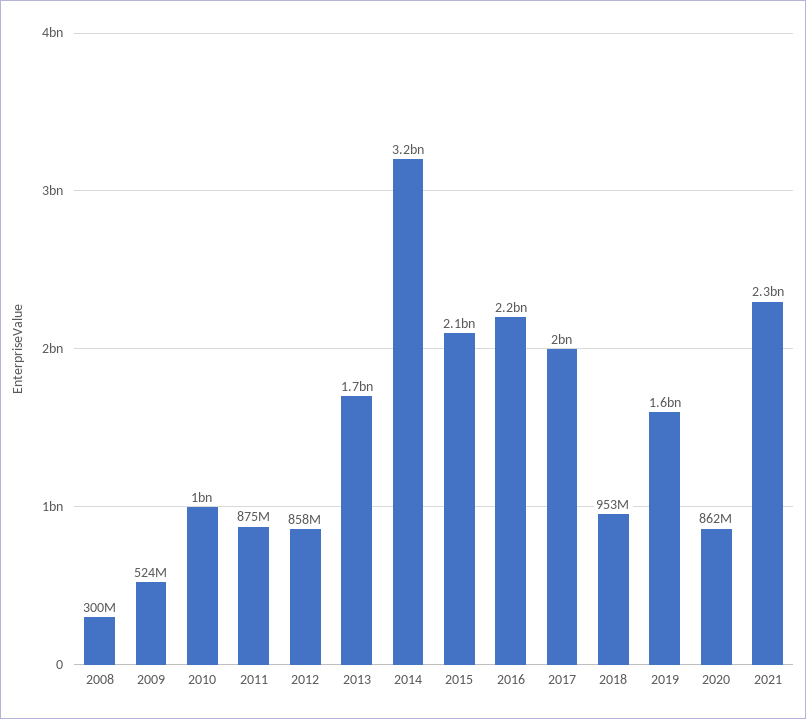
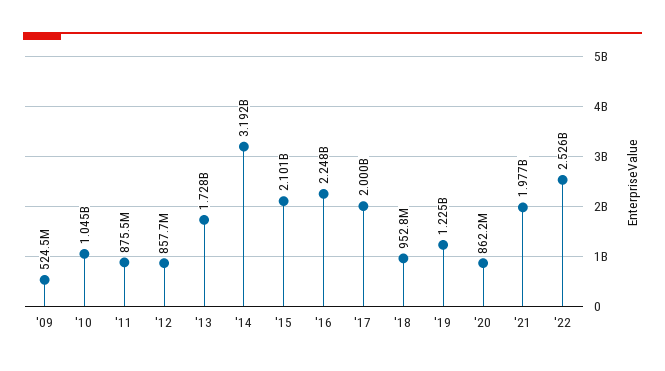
2008: 300000000 -> none
2019: 1600000000 -> 1225000000
2021: 2300000000 -> 1977000000
'22: none -> 2526000000

